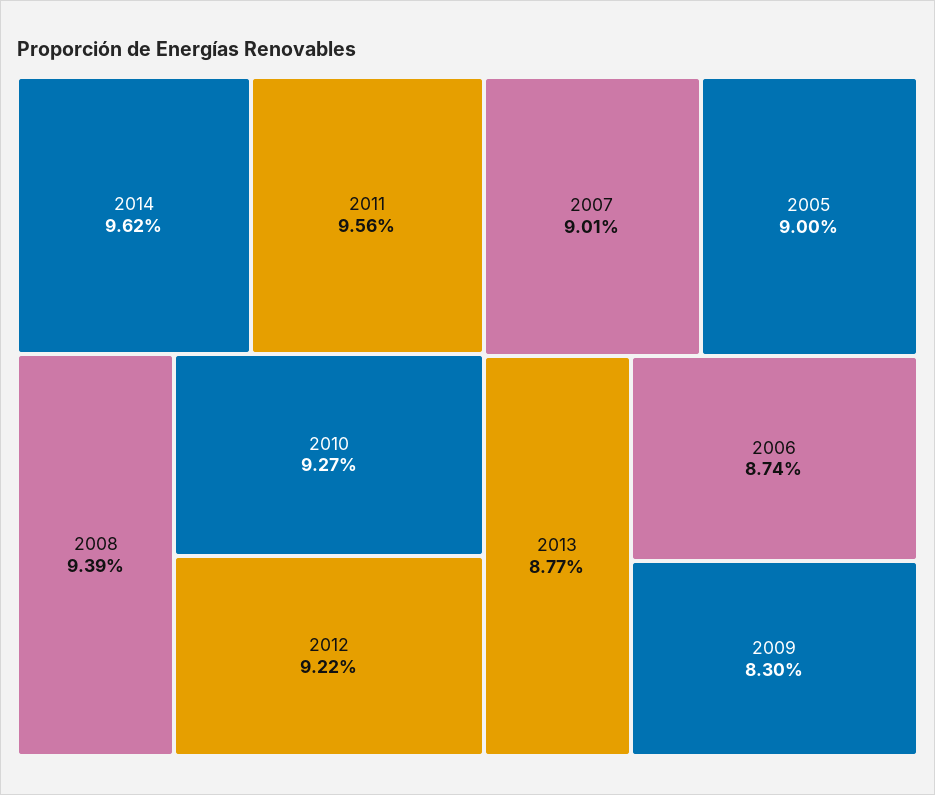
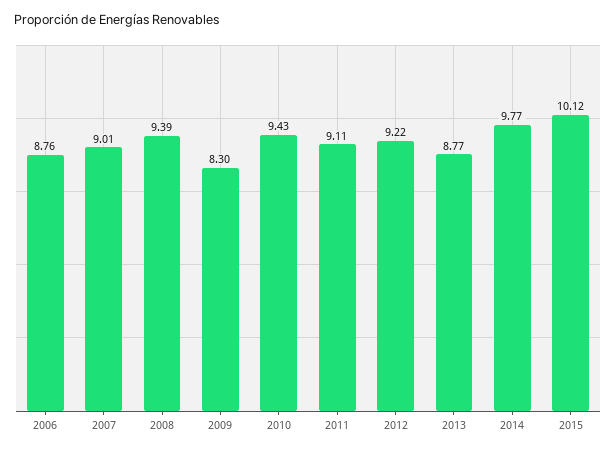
2014: 9.62 -> 9.77
2011: 9.56 -> 9.11
2010: 9.27 -> 9.43
2005: 9 -> none
2006: 8.74 -> 8.76
2015: none -> 10.12

